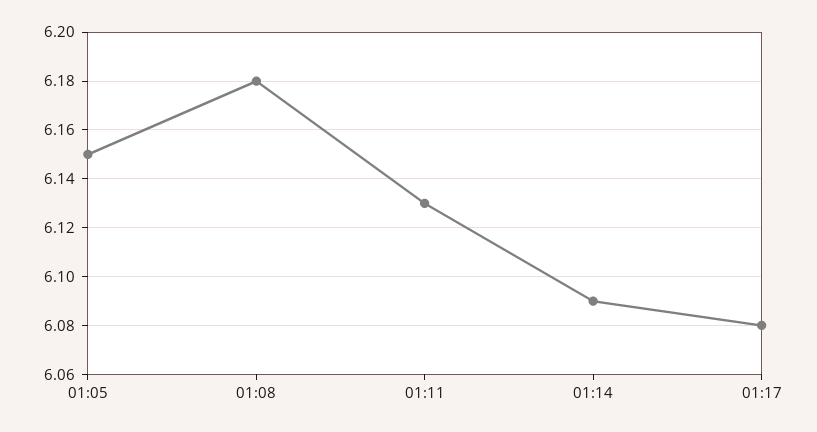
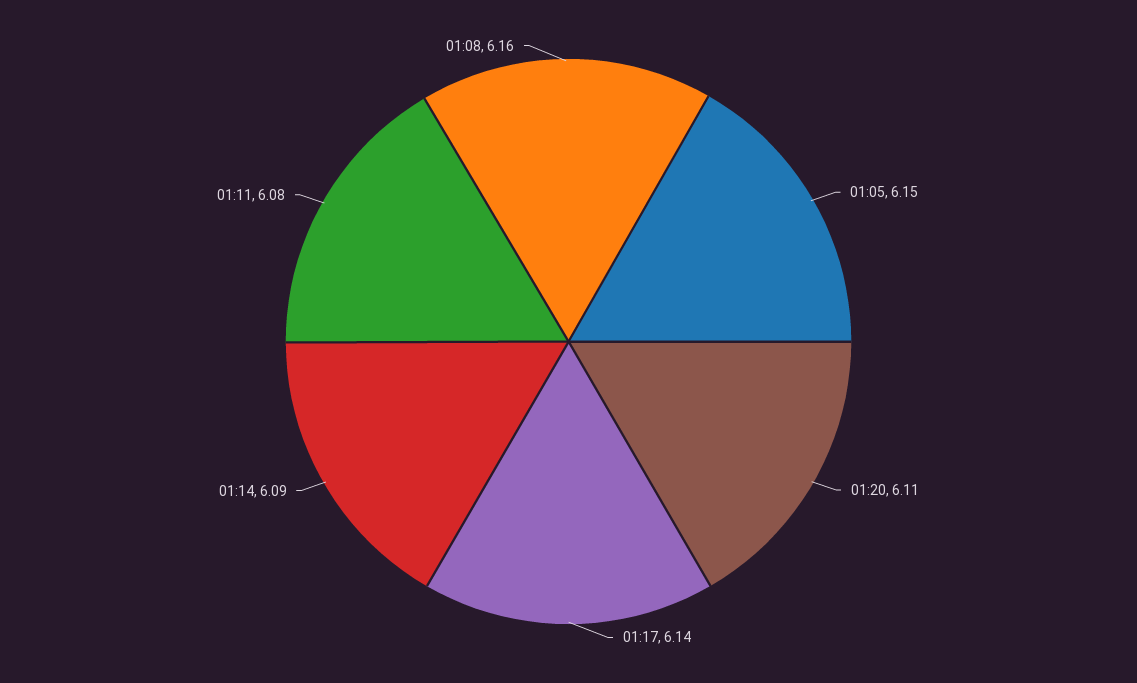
01:08: 6.18 -> 6.16
01:11: 6.13 -> 6.08
01:17: 6.08 -> 6.14
01:20: none -> 6.11

